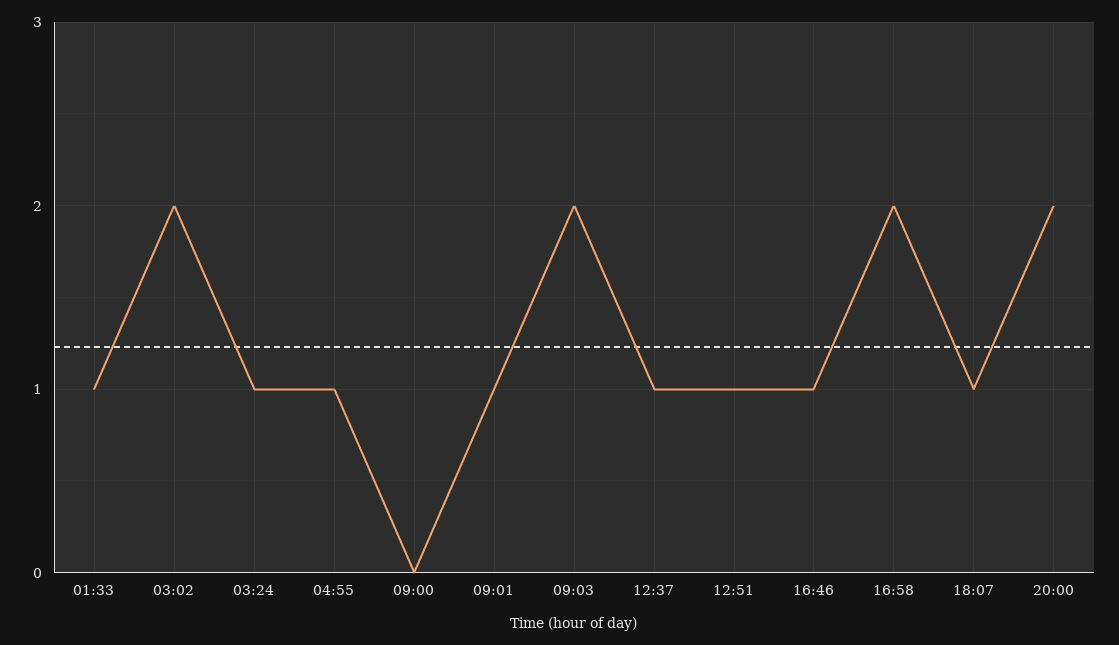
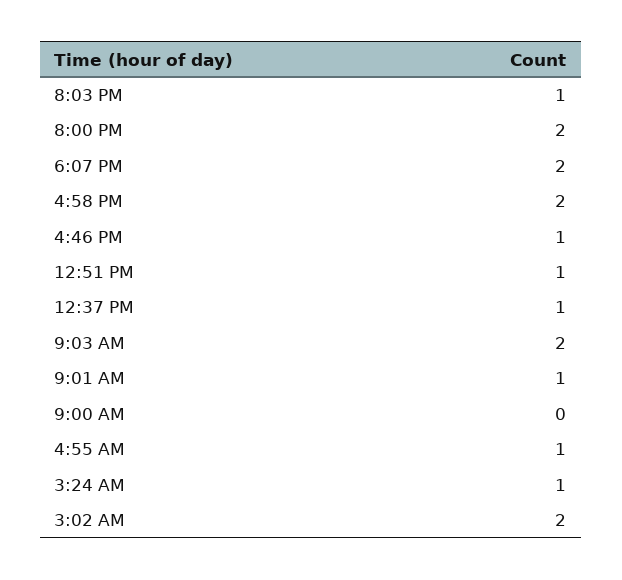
01:33: 1 -> none
18:07: 1 -> 2
8:03 PM: none -> 1

